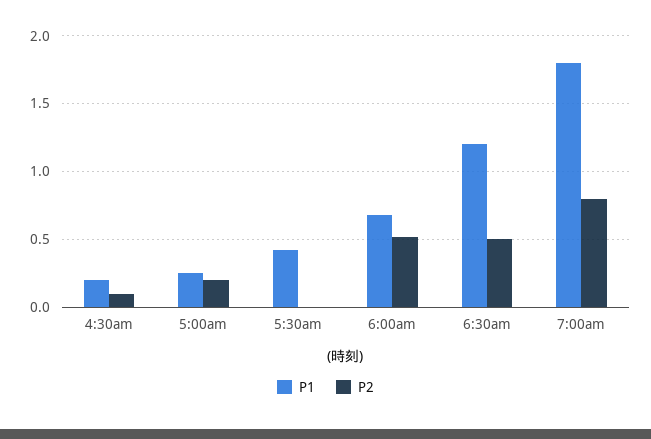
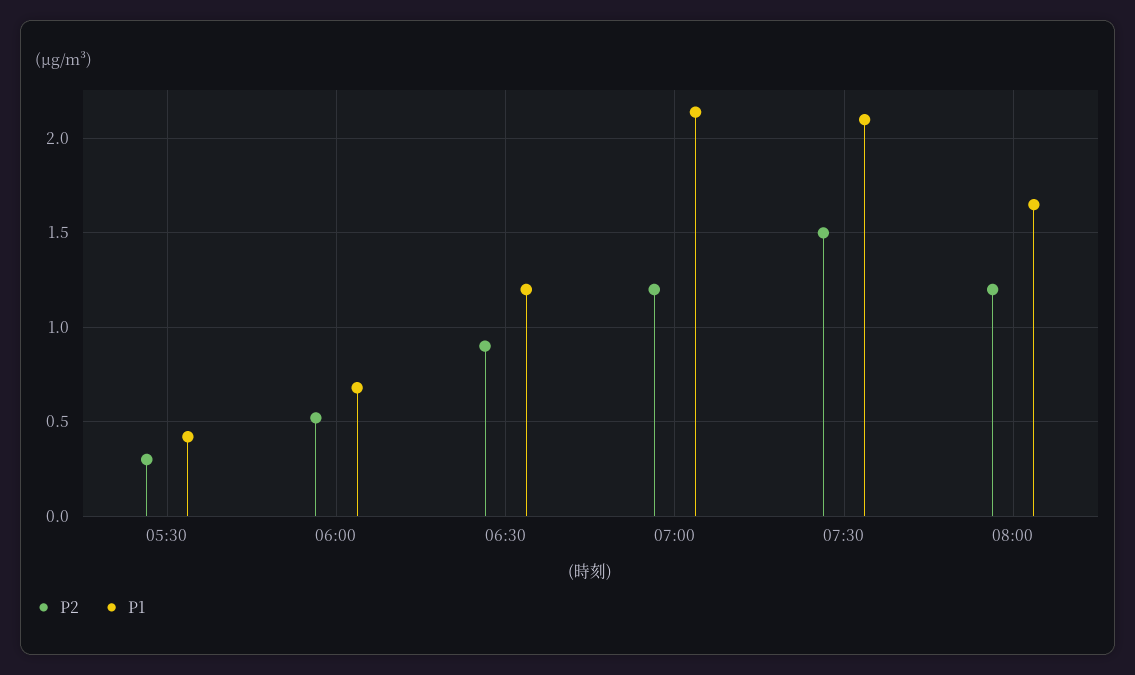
P1, 4:30am: 0.2 -> none
P2, 4:30am: 0.1 -> none
P1, 5:00am: 0.25 -> none
P2, 5:00am: 0.2 -> none
P2, 5:30am: 0 -> 0.3
P2, 6:30am: 0.5 -> 0.9
P1, 7:00am: 1.8 -> 2.15
P2, 7:00am: 0.8 -> 1.2
P2, 07:30: none -> 1.5
P1, 07:30: none -> 2.1
P2, 08:00: none -> 1.2
P1, 08:00: none -> 1.65

